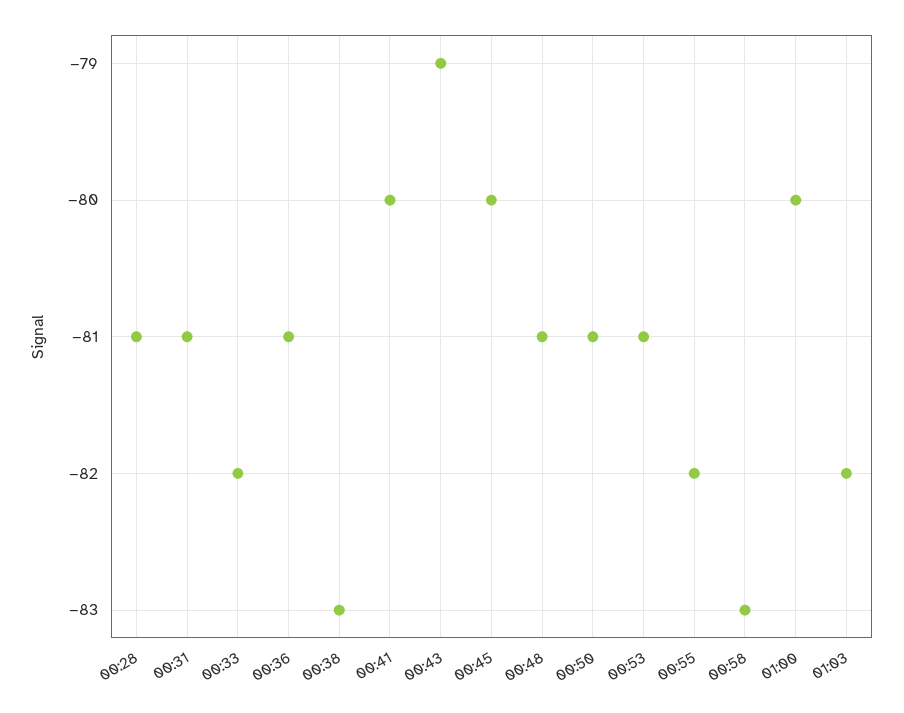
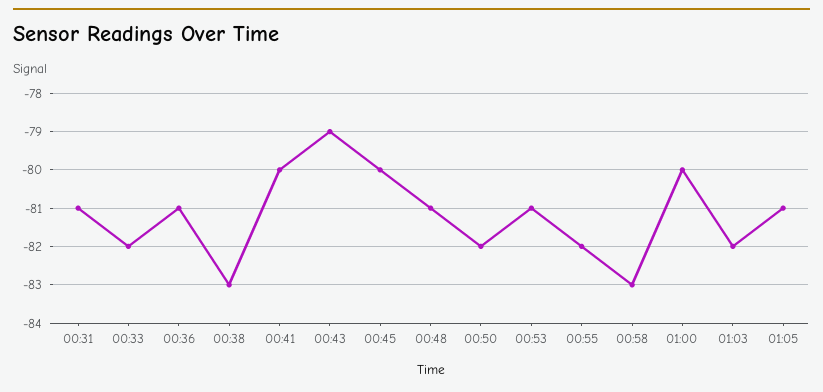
00:28: -81 -> none
00:50: -81 -> -82
01:05: none -> -81

